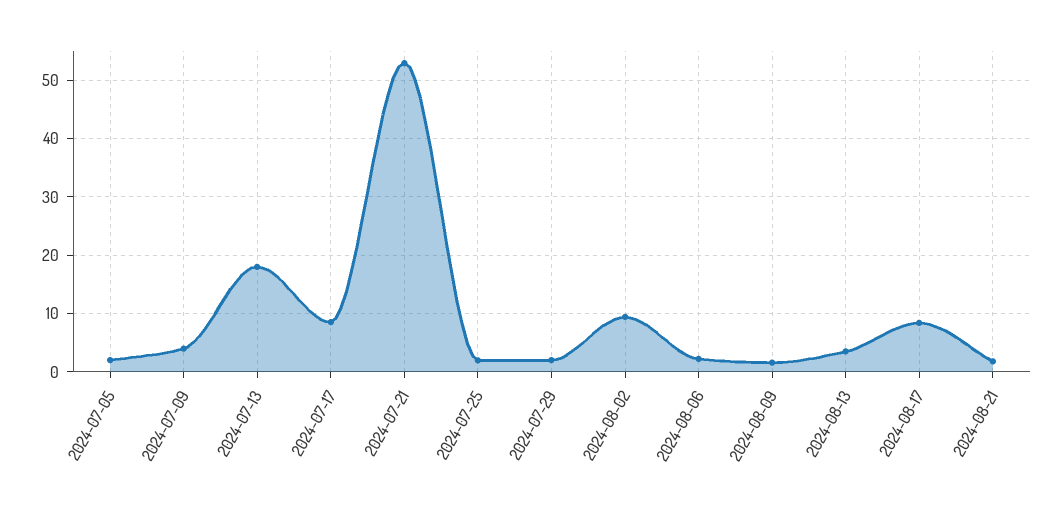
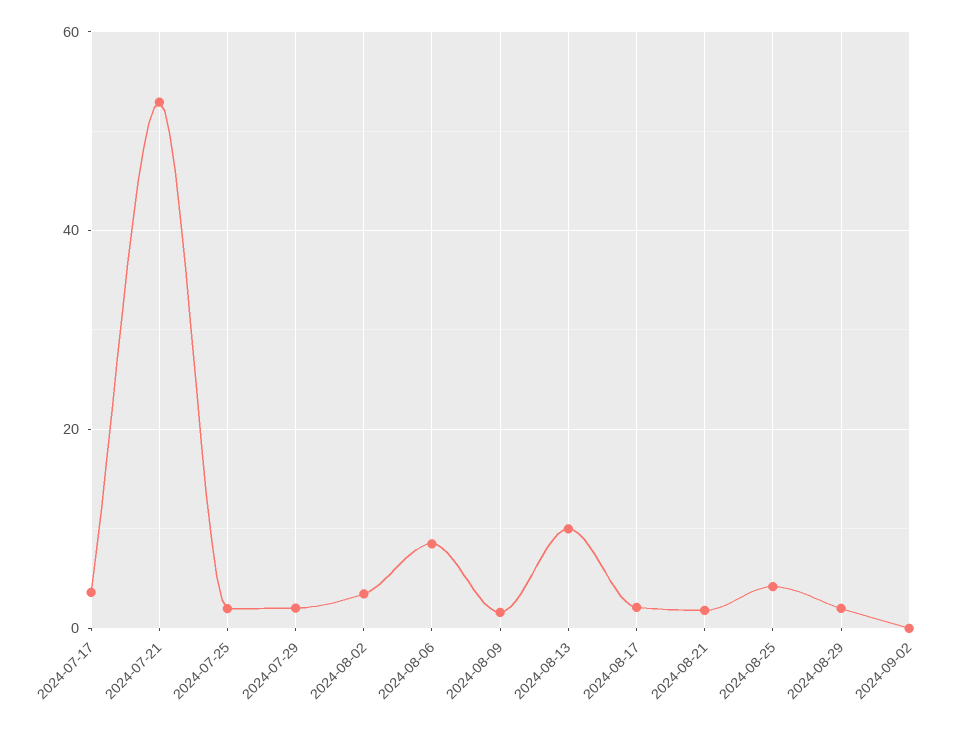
2024-07-05: 2 -> none
2024-07-09: 4 -> none
2024-07-13: 18 -> none
2024-07-17: 8 -> 4
2024-08-02: 10 -> 4
2024-08-06: 2 -> 8
2024-08-13: 4 -> 10
2024-08-17: 8 -> 2
2024-08-25: none -> 4
2024-08-29: none -> 2
2024-09-02: none -> 0

